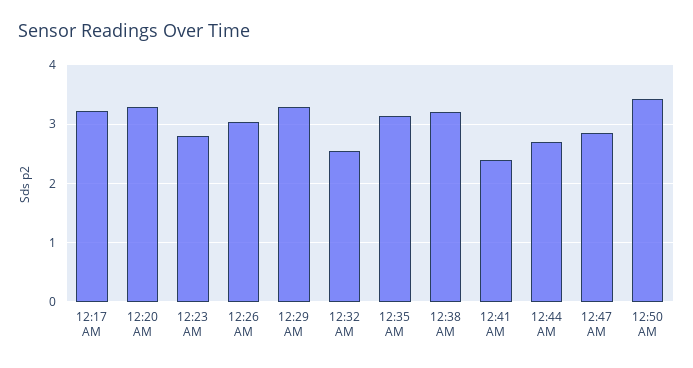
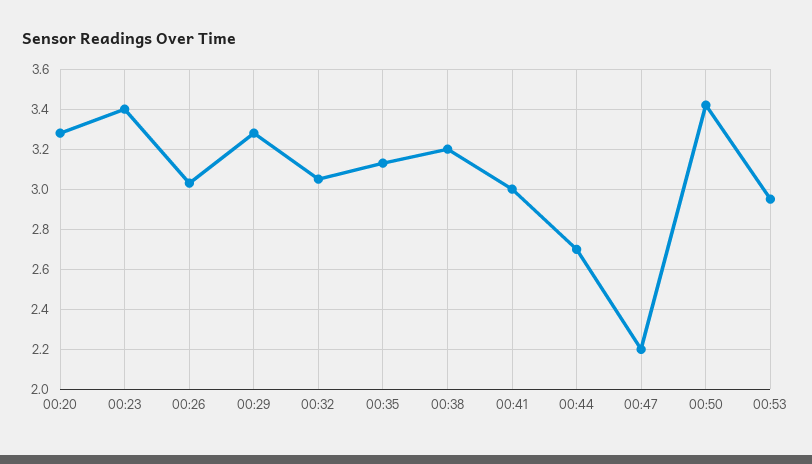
12:17 AM: 3.2 -> none
12:23 AM: 2.8 -> 3.4
12:32 AM: 2.6 -> 3.05
12:41 AM: 2.4 -> 3
12:47 AM: 2.8 -> 2.2
00:53: none -> 2.95

